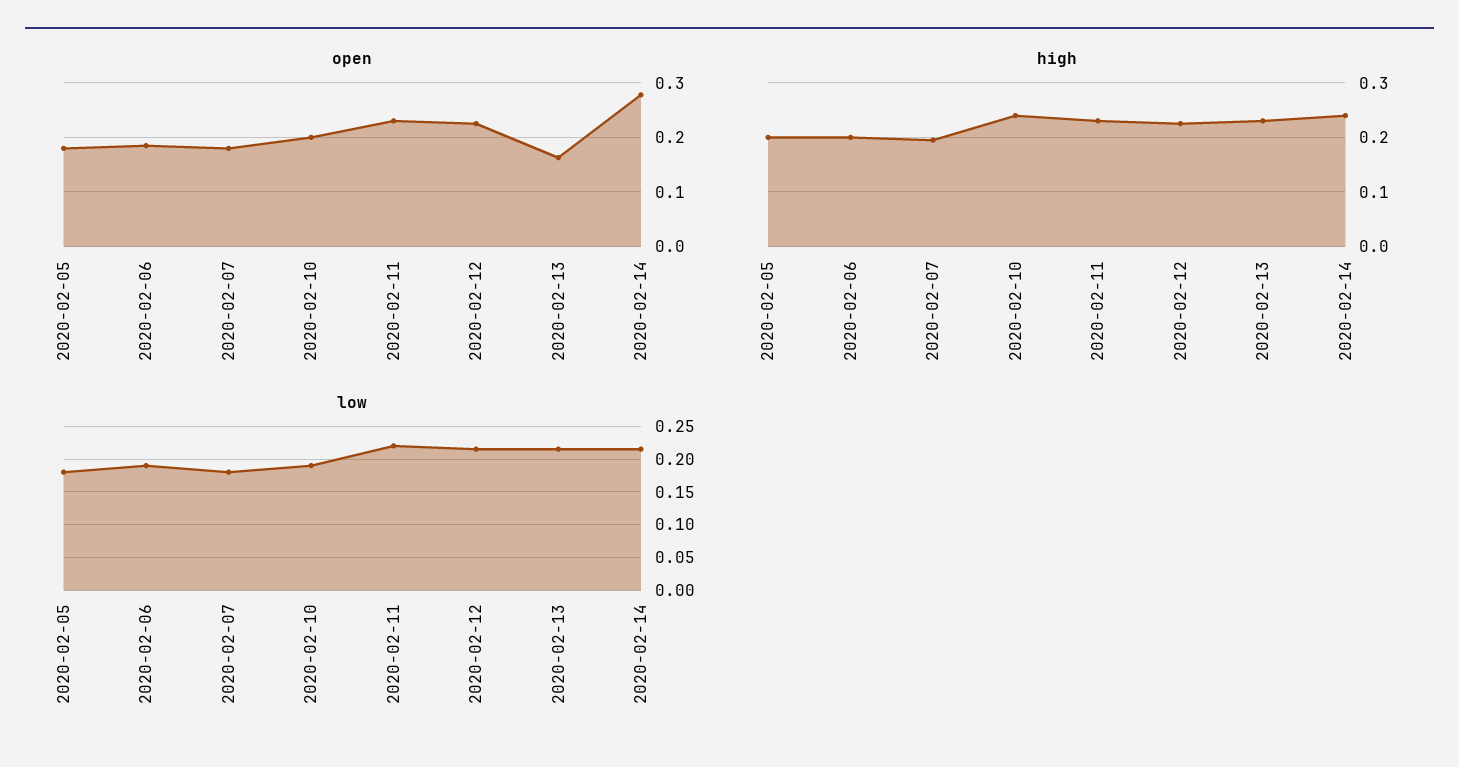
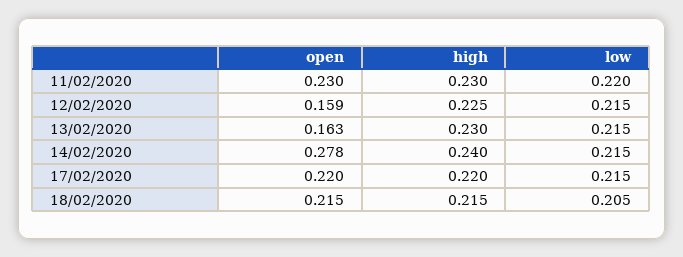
open, 2020-02-05: 0.18 -> none
open, 2020-02-06: 0.18 -> none
open, 2020-02-07: 0.18 -> none
open, 2020-02-10: 0.2 -> none
open, 2020-02-12: 0.22 -> 0.159
high, 2020-02-05: 0.2 -> none
high, 2020-02-06: 0.2 -> none
high, 2020-02-07: 0.2 -> none
high, 2020-02-10: 0.24 -> none
low, 2020-02-05: 0.18 -> none
low, 2020-02-06: 0.19 -> none
low, 2020-02-07: 0.18 -> none
low, 2020-02-10: 0.19 -> none
open, 17/02/2020: none -> 0.22
high, 17/02/2020: none -> 0.22
low, 17/02/2020: none -> 0.215
open, 18/02/2020: none -> 0.215
high, 18/02/2020: none -> 0.215
low, 18/02/2020: none -> 0.205

